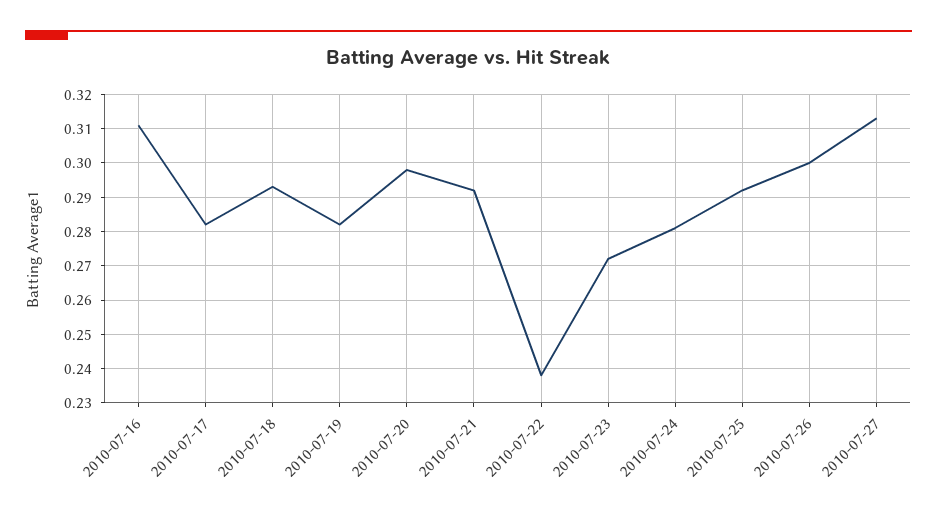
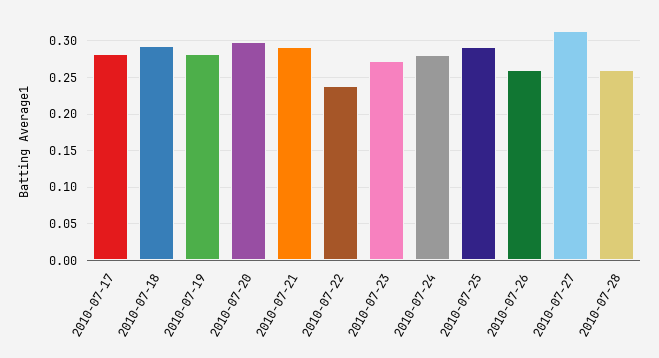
2010-07-16: 0.31 -> none
2010-07-26: 0.3 -> 0.26
2010-07-28: none -> 0.26

